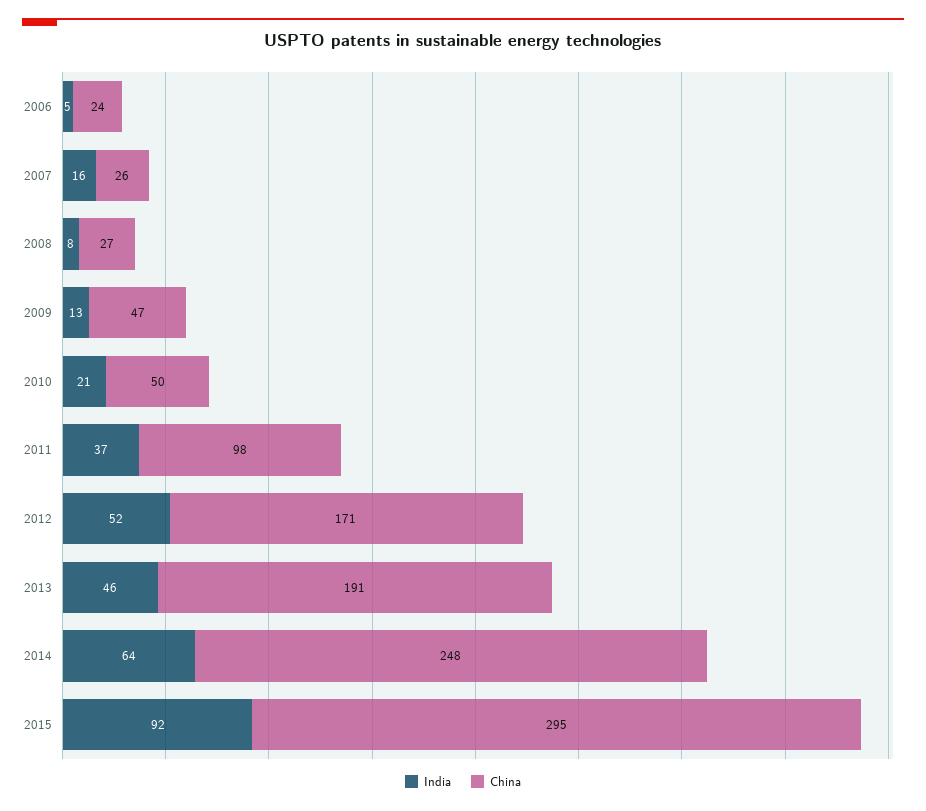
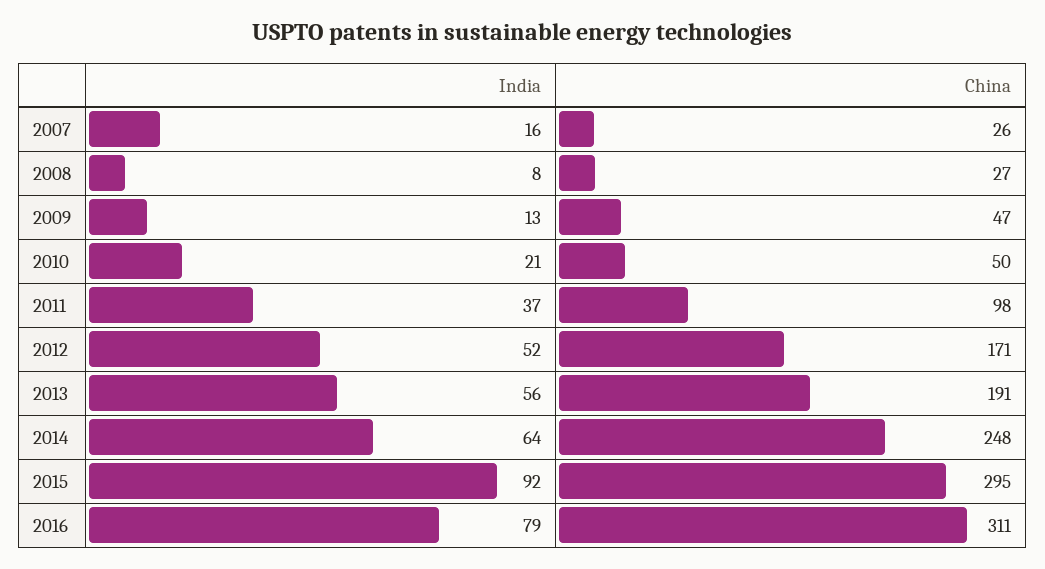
India, 2006: 5 -> none
China, 2006: 24 -> none
India, 2013: 46 -> 56
India, 2016: none -> 79
China, 2016: none -> 311

